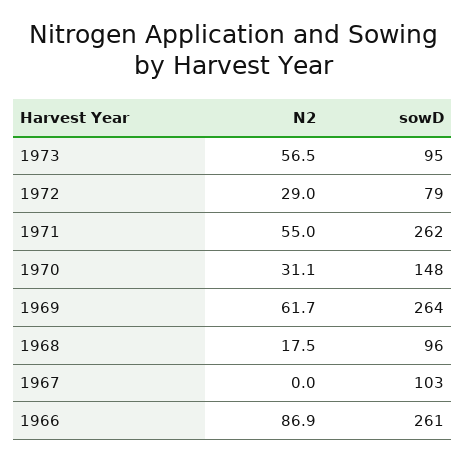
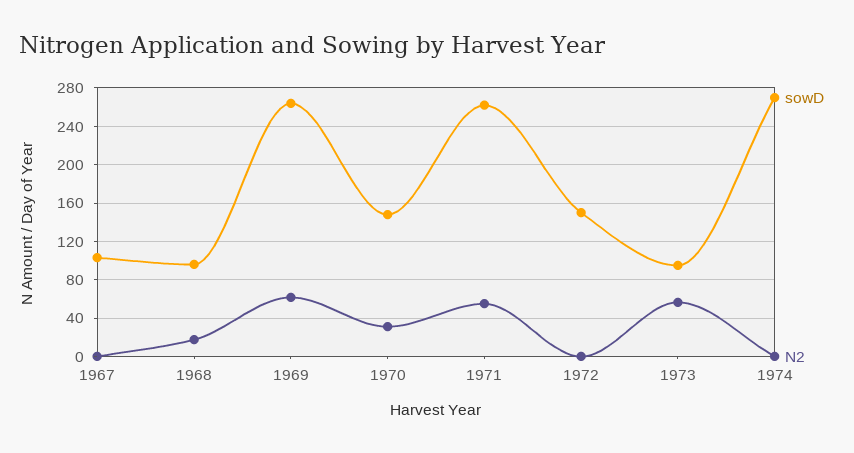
N2, 1972: 29 -> 0
sowD, 1972: 79 -> 150
N2, 1966: 86.9 -> none
sowD, 1966: 261 -> none
sowD, 1974: none -> 270
N2, 1974: none -> 0

